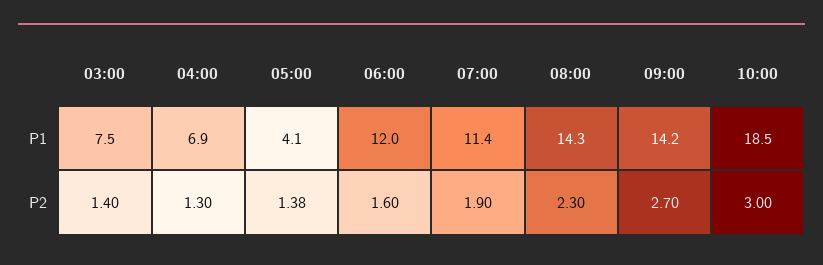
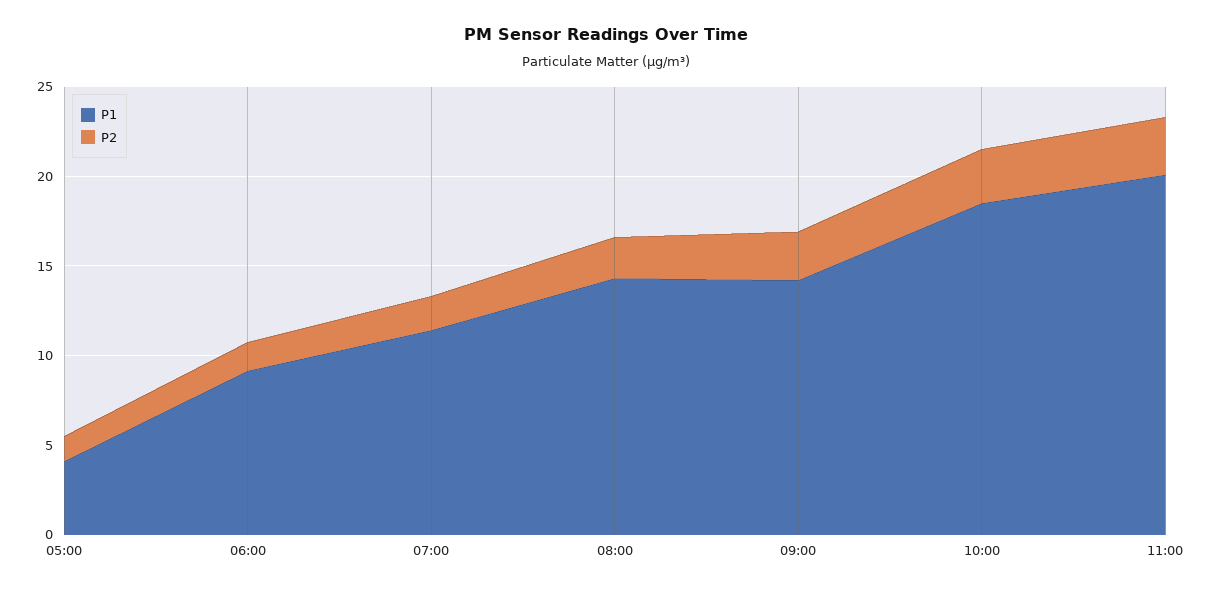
P1, 03:00: 7.5 -> none
P1, 04:00: 6.9 -> none
P1, 06:00: 12 -> 9
P2, 03:00: 1.4 -> none
P2, 04:00: 1.3 -> none
P1, 11:00: none -> 20
P2, 11:00: none -> 3

